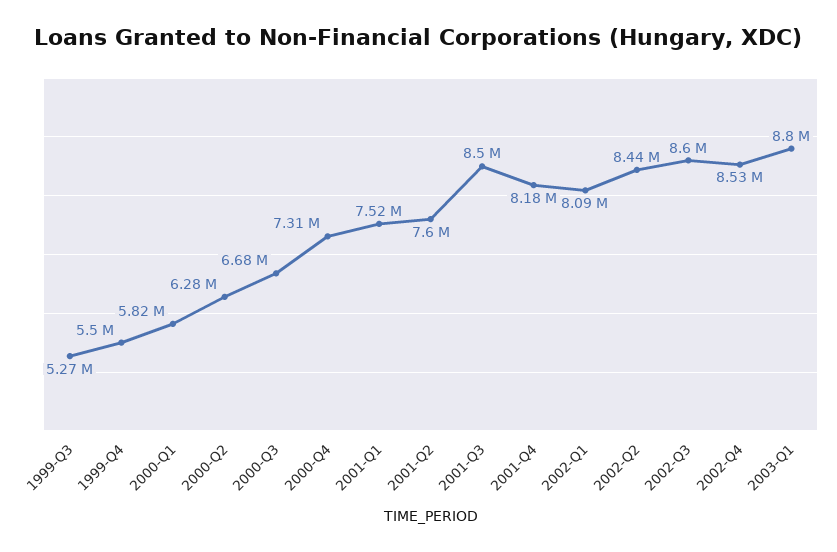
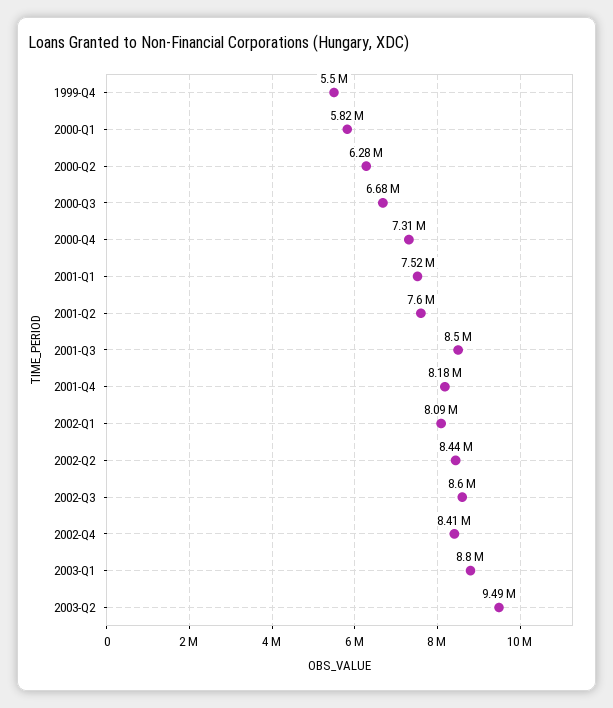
1999-Q3: 5270000 -> none
2002-Q4: 8530000 -> 8410000
2003-Q2: none -> 9490000

